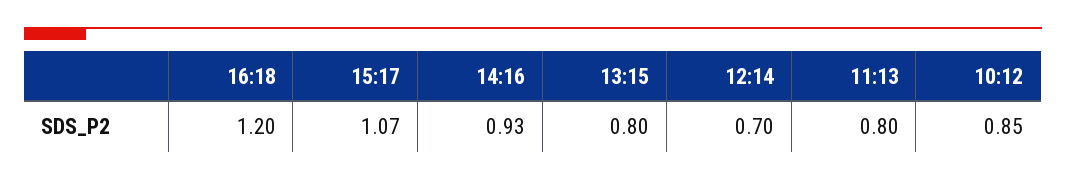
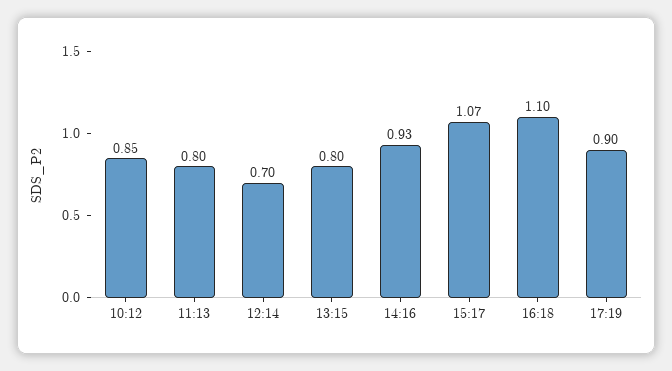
16:18: 1.2 -> 1.1
17:19: none -> 0.9

